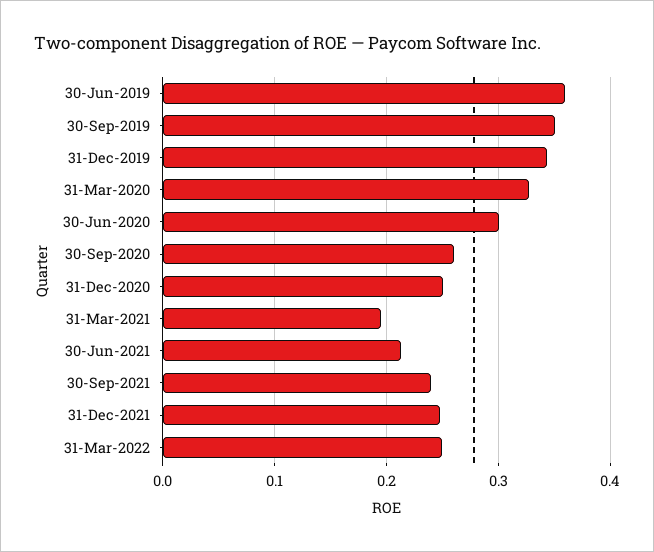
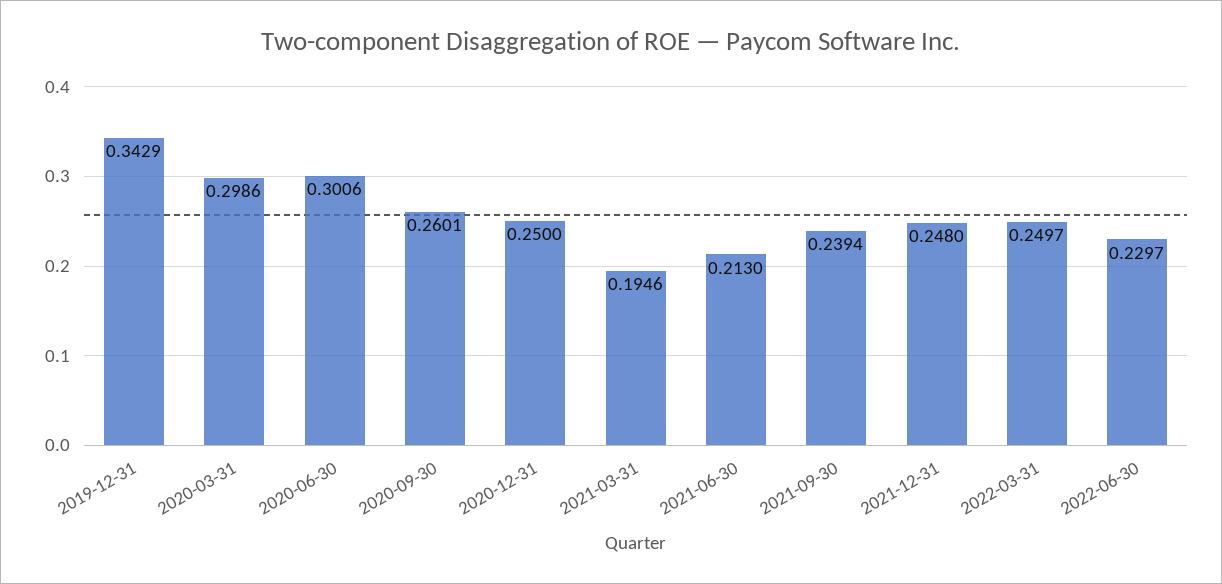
30-Jun-2019: 0.36 -> none
30-Sep-2019: 0.35 -> none
31-Mar-2020: 0.33 -> 0.2986
2022-06-30: none -> 0.2297

